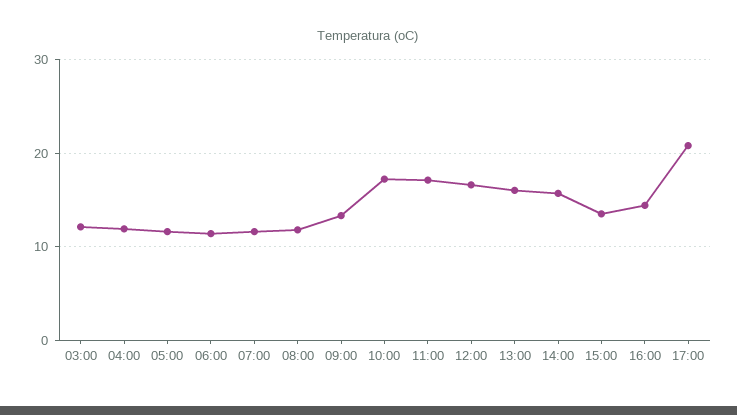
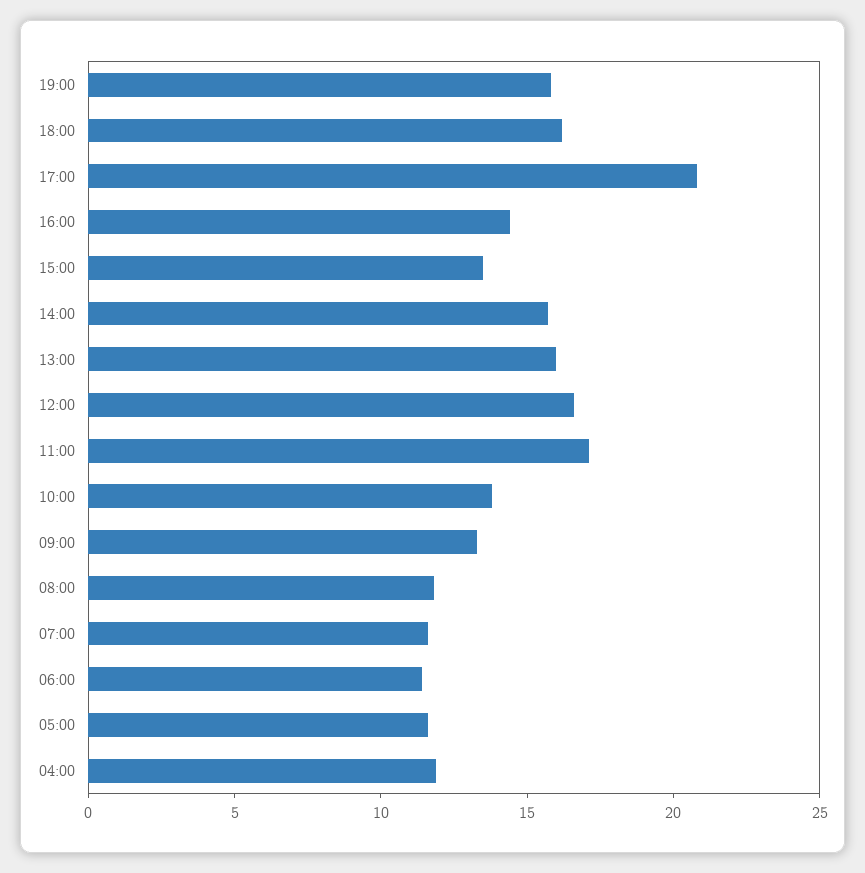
03:00: 12 -> none
10:00: 17 -> 14
19:00: none -> 16
18:00: none -> 16

